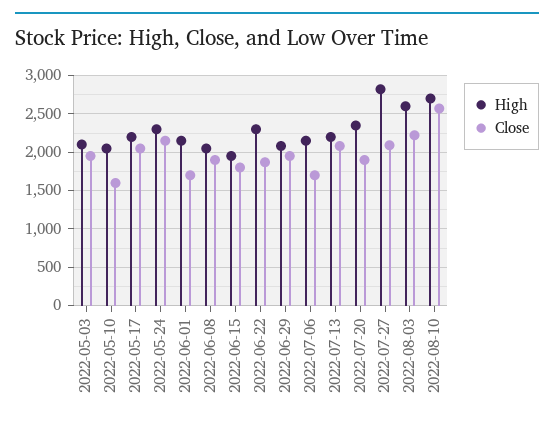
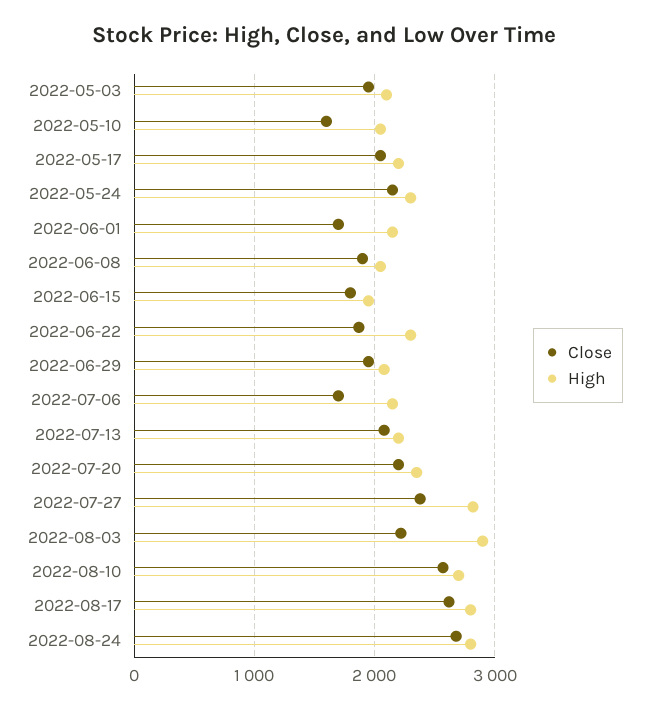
Close, 2022-07-20: 1900 -> 2200
Close, 2022-07-27: 2100 -> 2400
High, 2022-08-03: 2600 -> 2900
Close, 2022-08-17: none -> 2600
High, 2022-08-17: none -> 2800
Close, 2022-08-24: none -> 2700
High, 2022-08-24: none -> 2800

